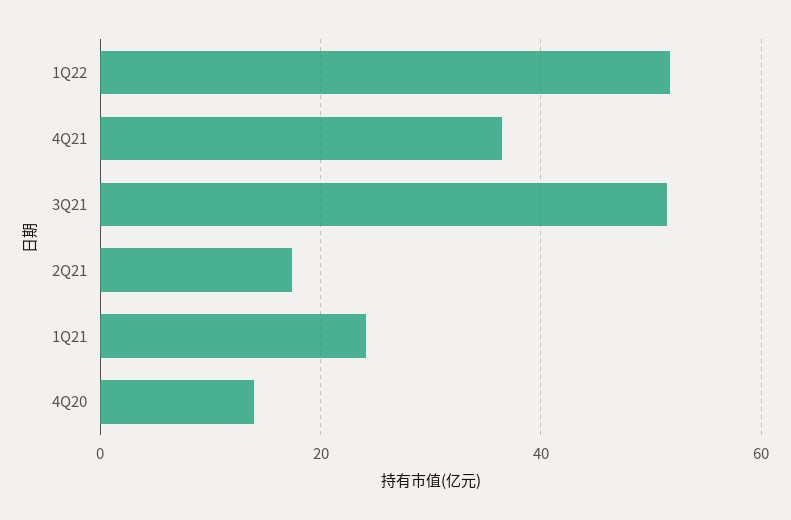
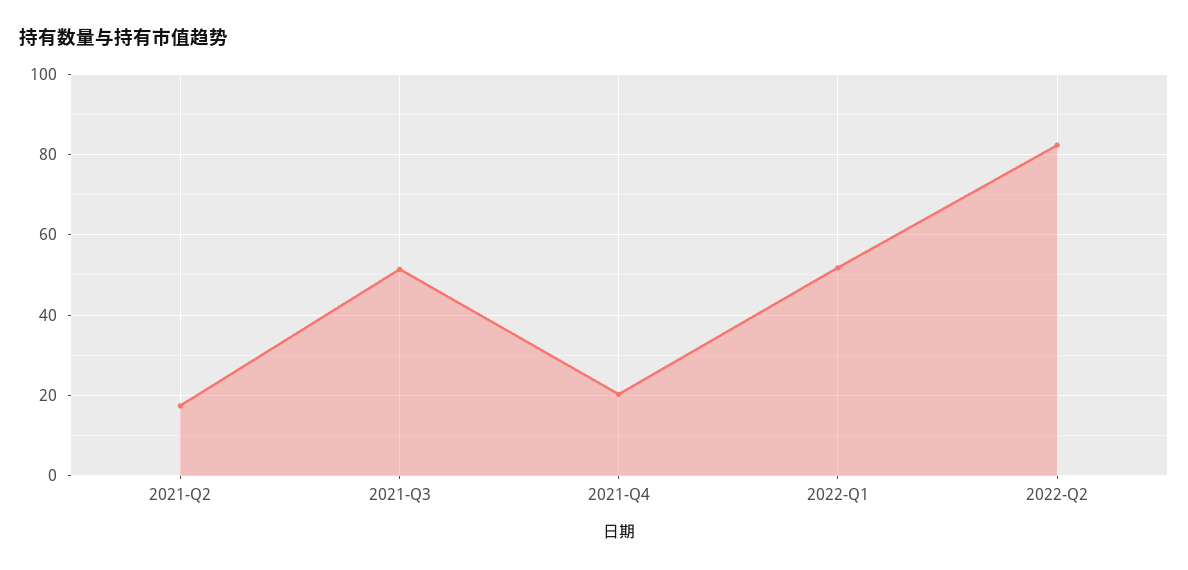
4Q21: 36 -> 20
1Q21: 24 -> none
4Q20: 14 -> none
2022-Q2: none -> 82

